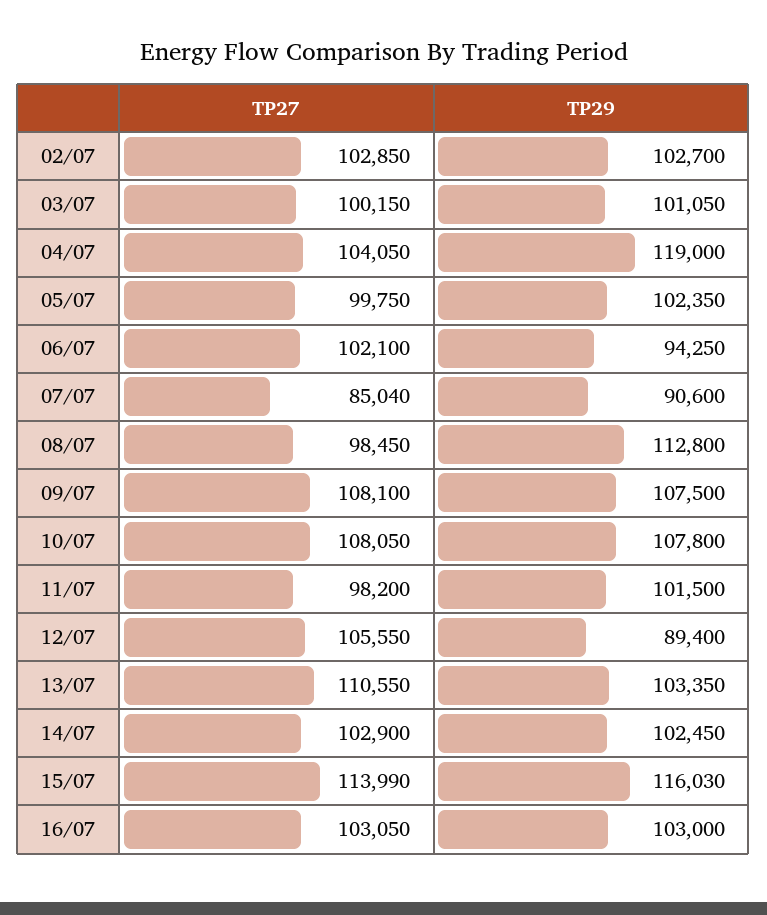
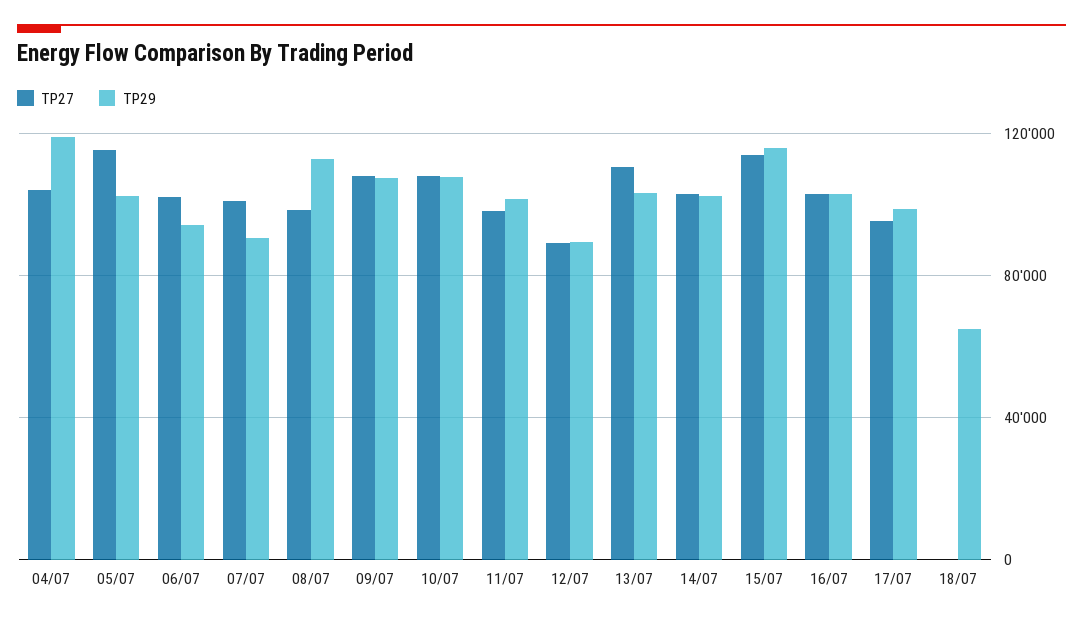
TP27, 02/07: 102850 -> none
TP29, 02/07: 102700 -> none
TP27, 03/07: 100150 -> none
TP29, 03/07: 101050 -> none
TP27, 05/07: 99750 -> 115000
TP27, 07/07: 85040 -> 100000
TP27, 12/07: 105550 -> 90000
TP27, 17/07: none -> 95000
TP29, 17/07: none -> 100000
TP27, 18/07: none -> 0
TP29, 18/07: none -> 65000

